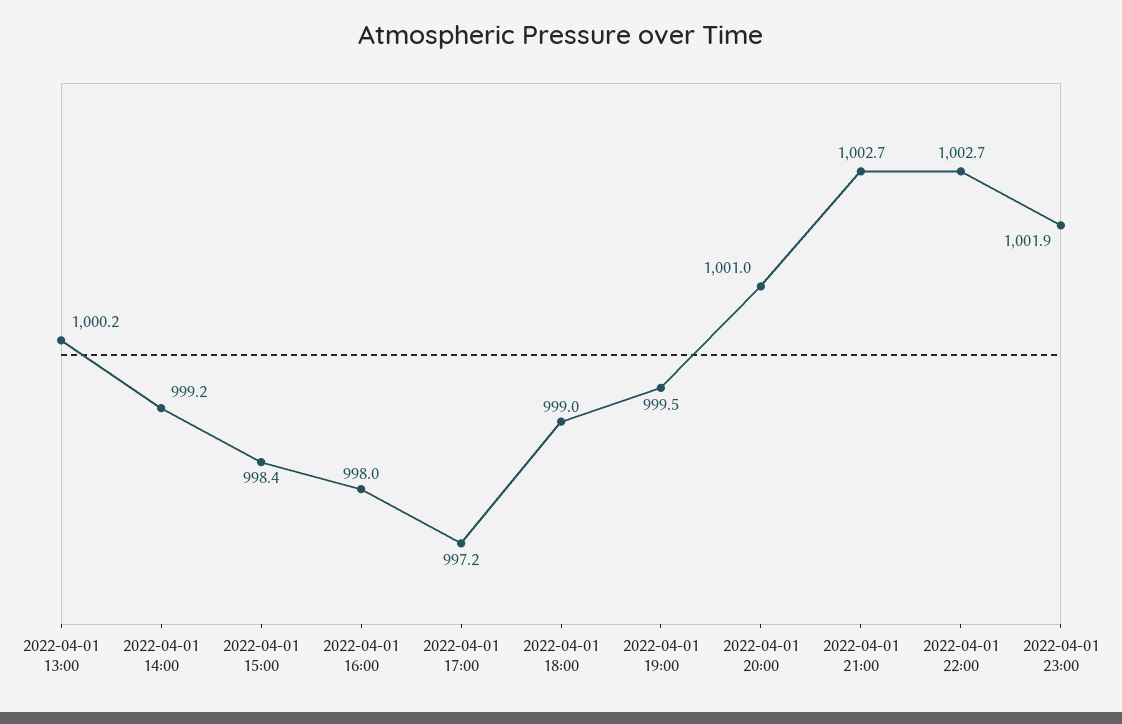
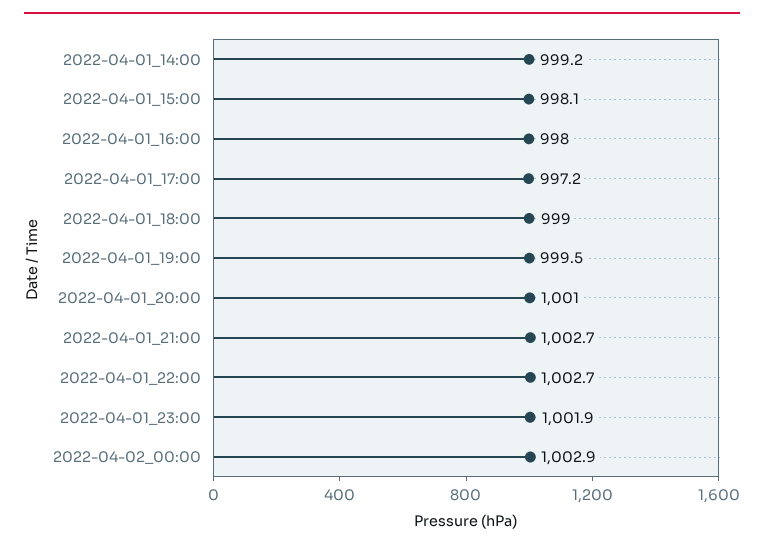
2022-04-01 13:00: 1000.2 -> none
2022-04-01 15:00: 998.4 -> 998.1
2022-04-02_00:00: none -> 1002.9

